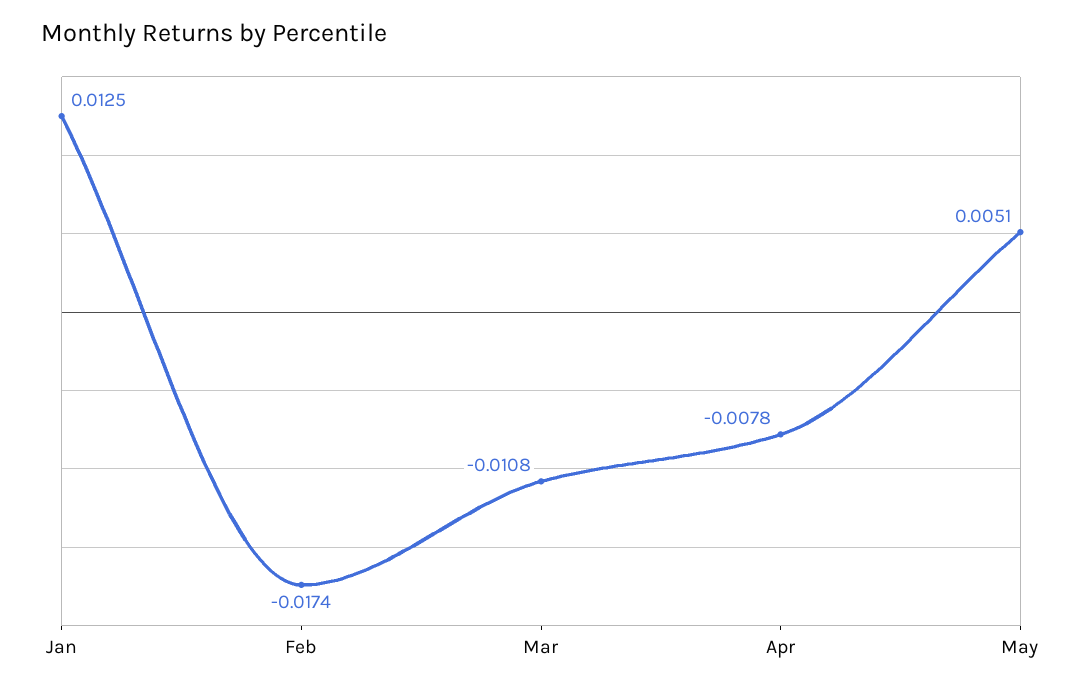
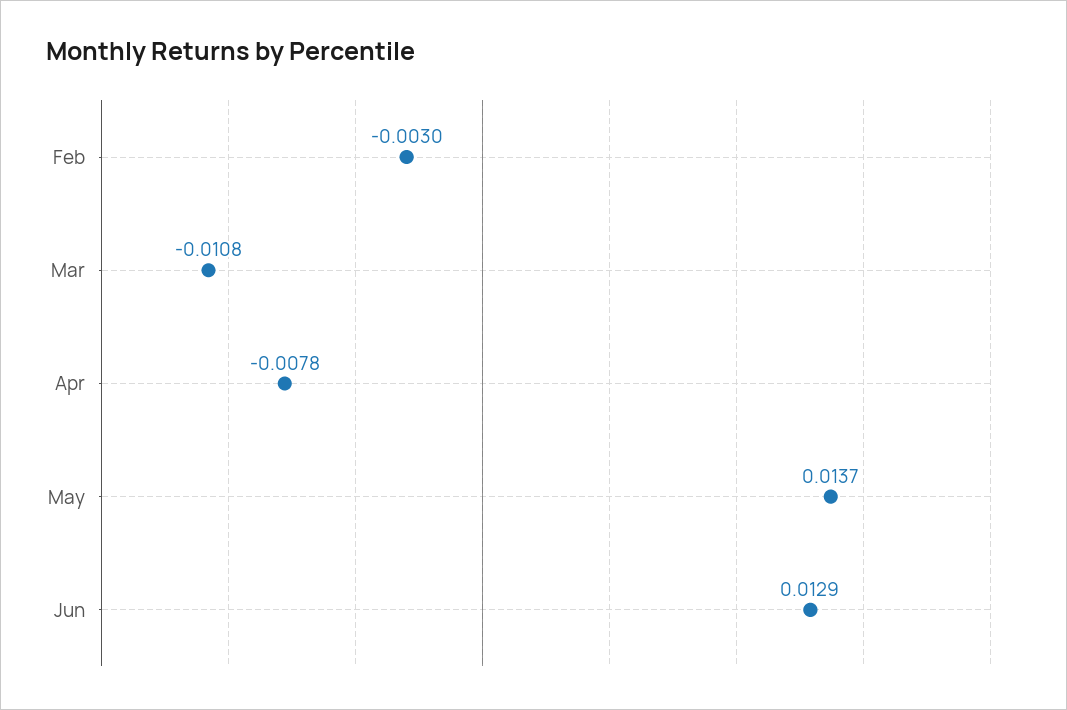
Jan: 0.0125 -> none
Feb: -0.0174 -> -0.003
May: 0.0051 -> 0.0137
Jun: none -> 0.0129

